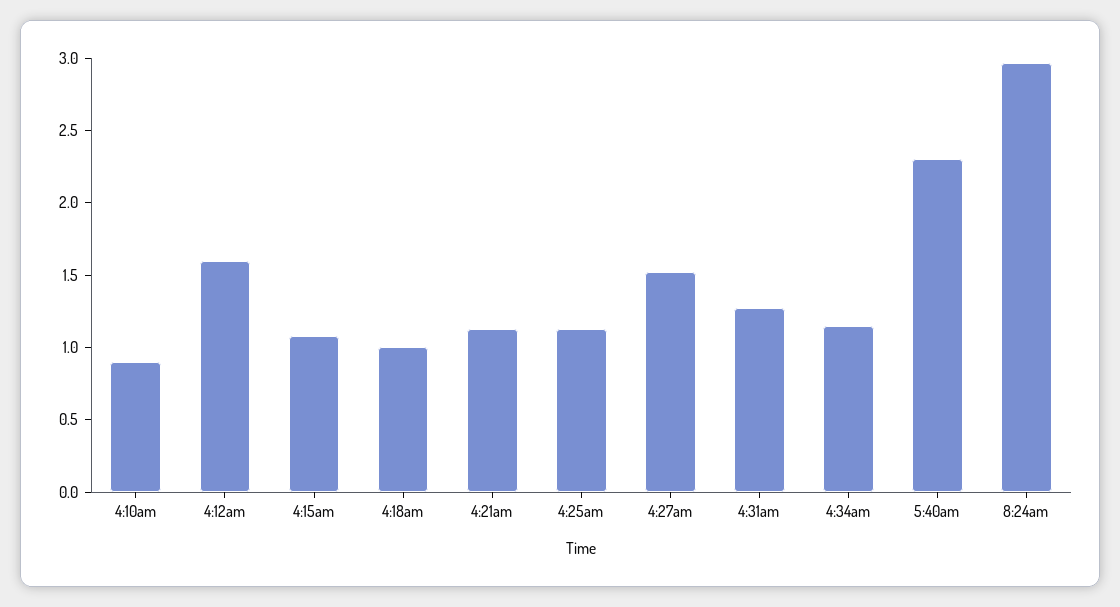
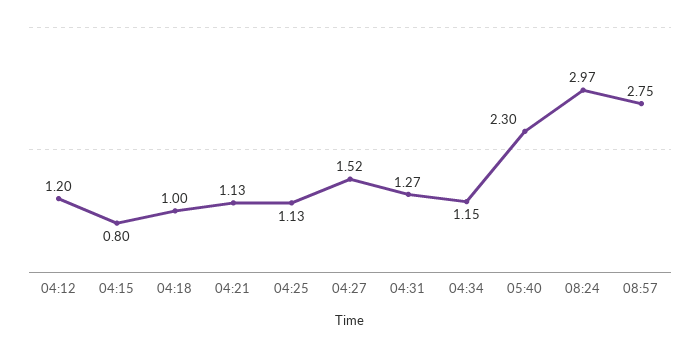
4:10am: 0.9 -> none
4:12am: 1.6 -> 1.2
4:15am: 1.1 -> 0.8
08:57: none -> 2.75

